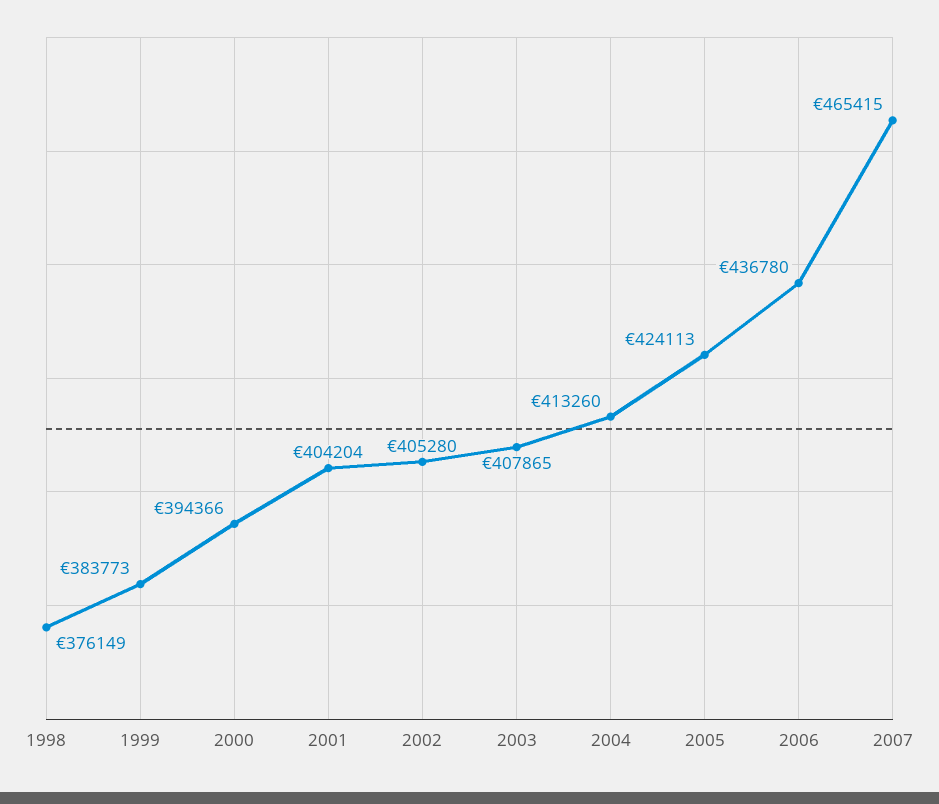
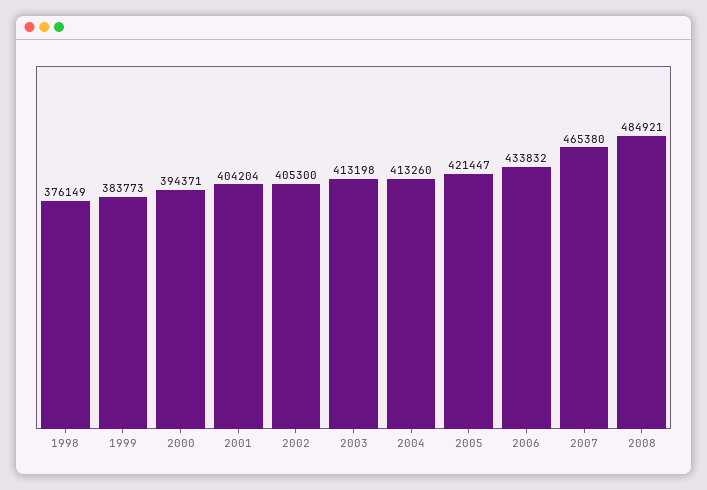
2000: 394366 -> 394371
2002: 405280 -> 405300
2003: 407865 -> 413198
2005: 424113 -> 421447
2006: 436780 -> 433832
2007: 465415 -> 465380
2008: none -> 484921

